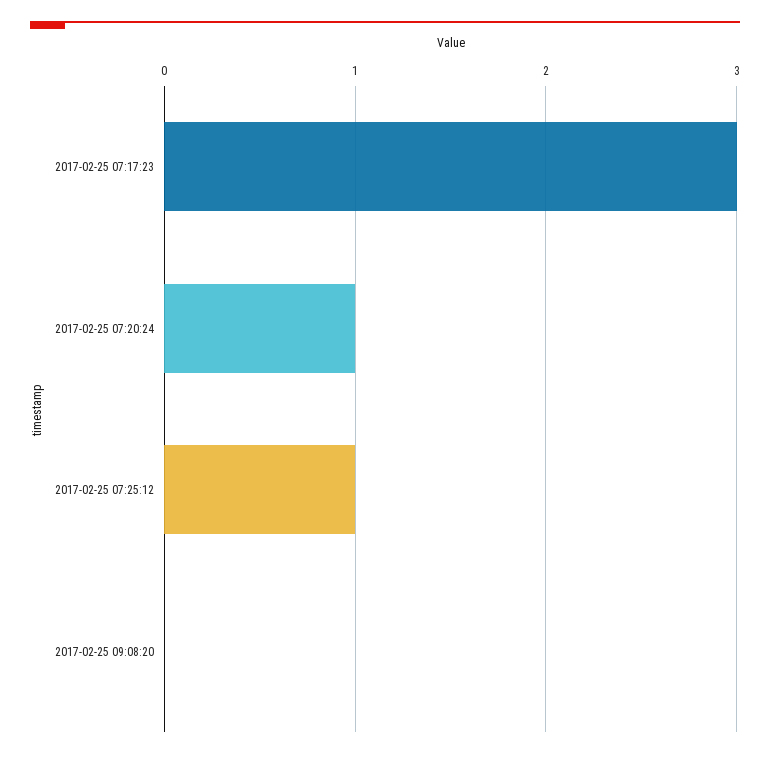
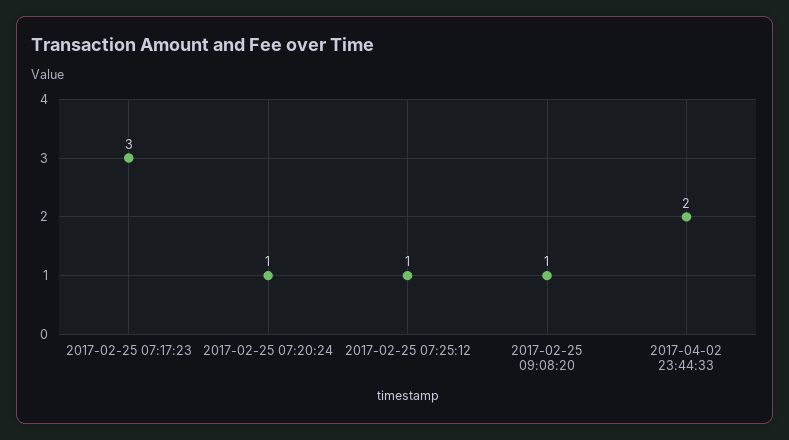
2017-02-25 09:08:20: 0 -> 1
2017-04-02 23:44:33: none -> 2

